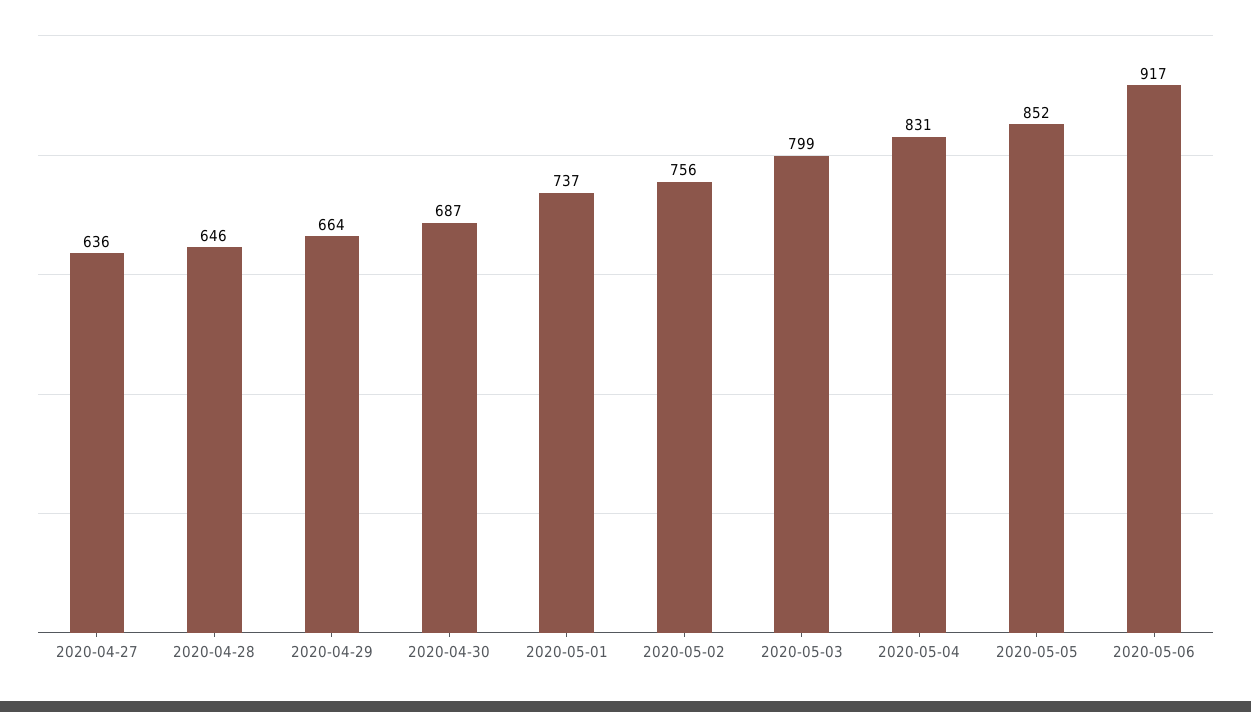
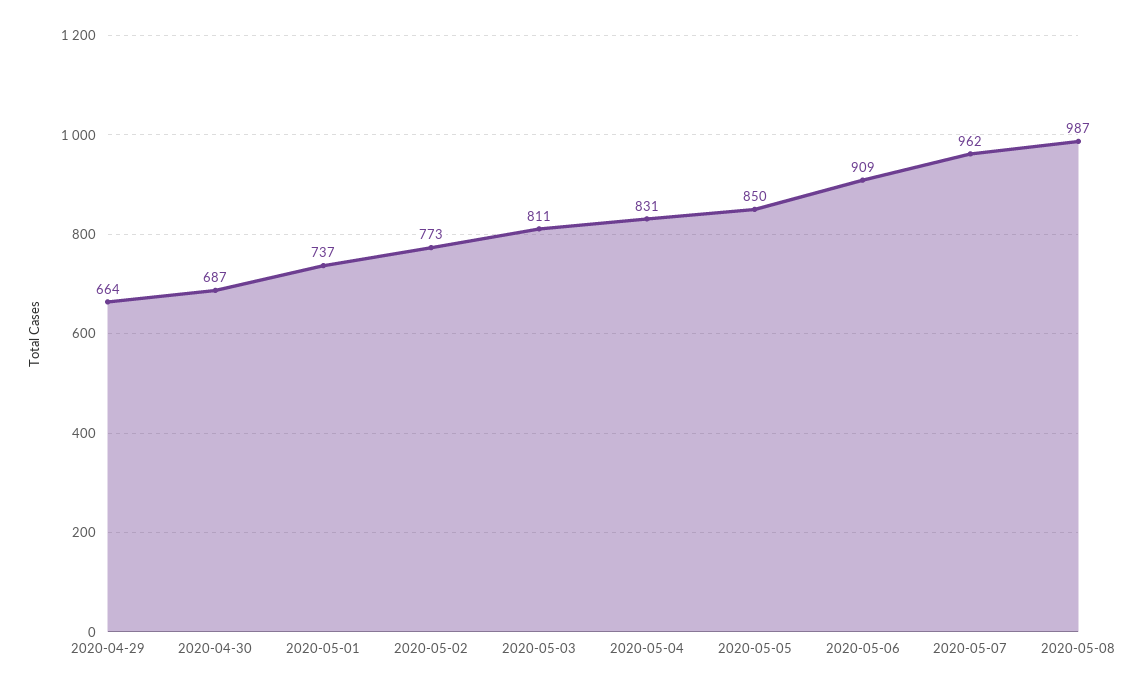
2020-04-27: 636 -> none
2020-04-28: 646 -> none
2020-05-02: 756 -> 773
2020-05-03: 799 -> 811
2020-05-05: 852 -> 850
2020-05-06: 917 -> 909
2020-05-07: none -> 962
2020-05-08: none -> 987

